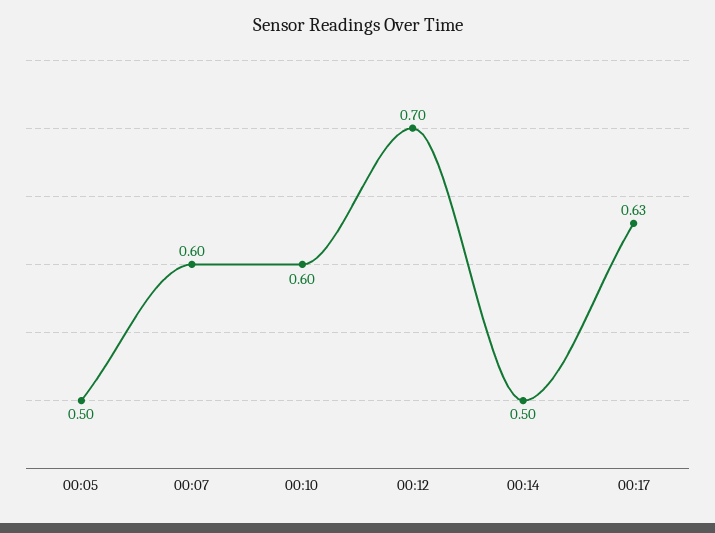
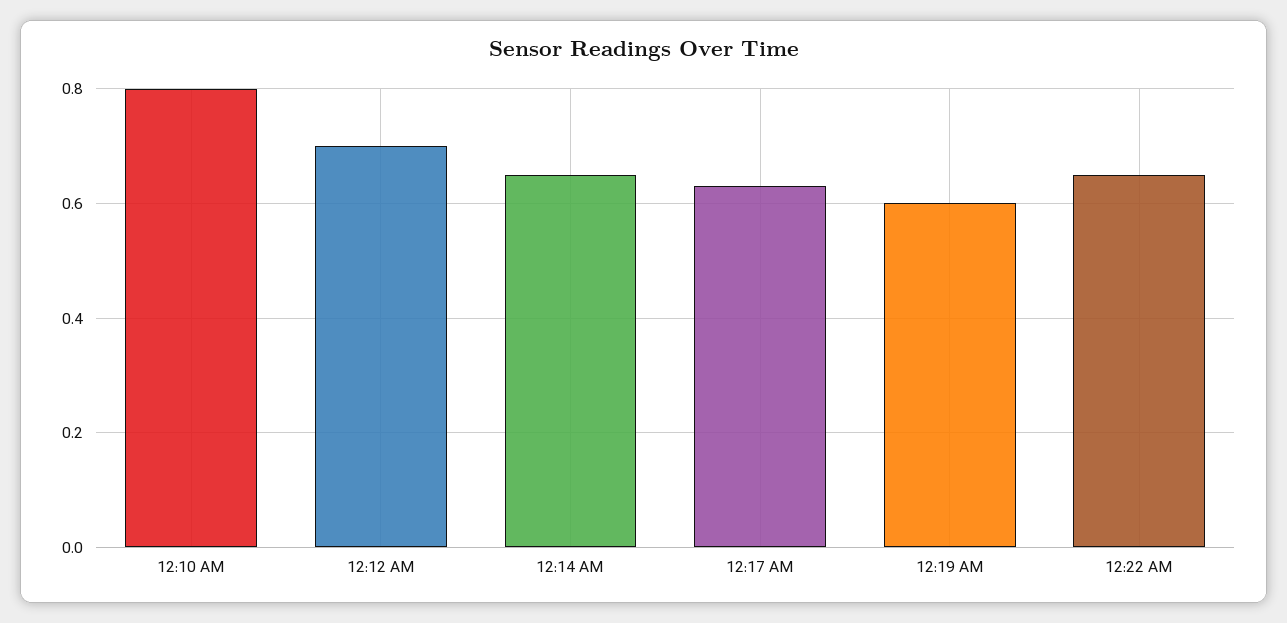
00:05: 0.5 -> none
00:07: 0.6 -> none
00:10: 0.6 -> 0.8
00:14: 0.5 -> 0.65
12:19 AM: none -> 0.6
12:22 AM: none -> 0.65

